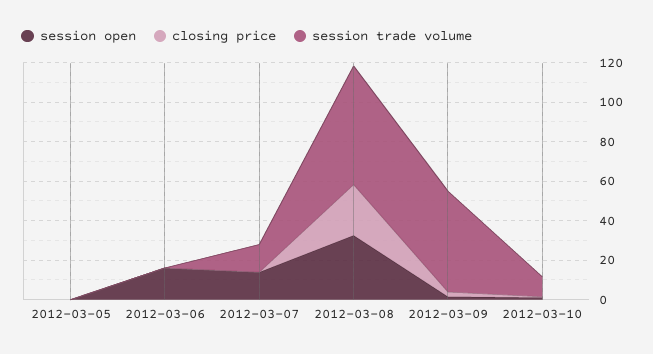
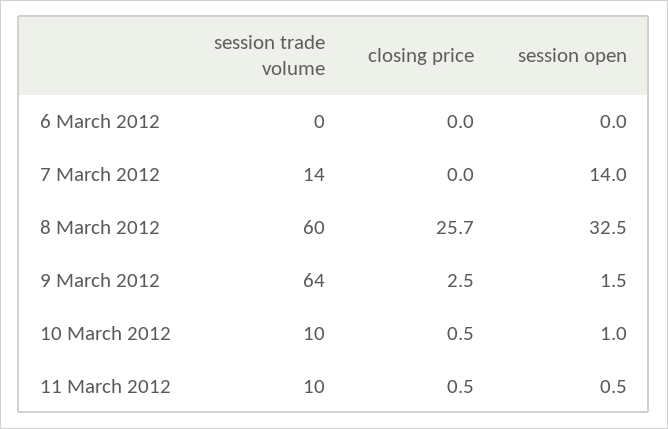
session open, 2012-03-05: 0 -> none
closing price, 2012-03-05: 0 -> none
session trade volume, 2012-03-05: 0 -> none
session open, 2012-03-06: 15 -> 0
session trade volume, 2012-03-09: 50 -> 64
session trade volume, 11 March 2012: none -> 10
closing price, 11 March 2012: none -> 0.5
session open, 11 March 2012: none -> 0.5

